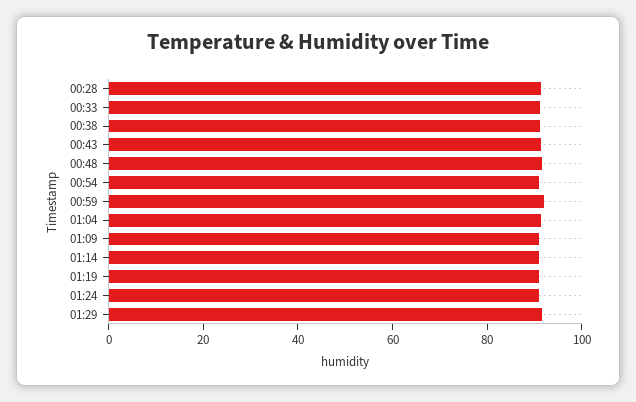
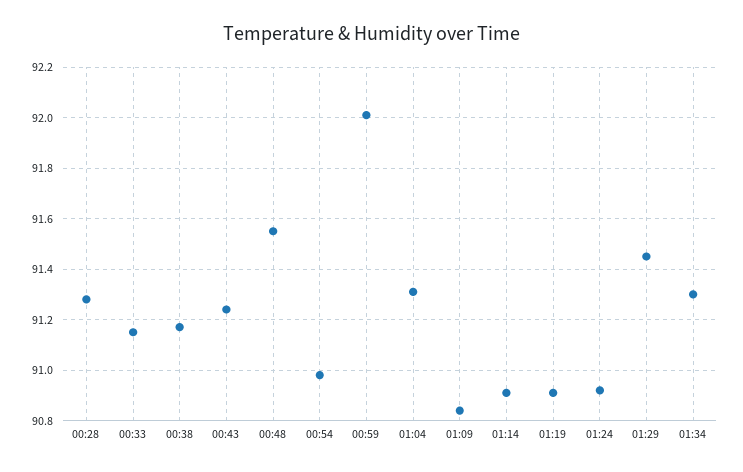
01:34: none -> 91.3

